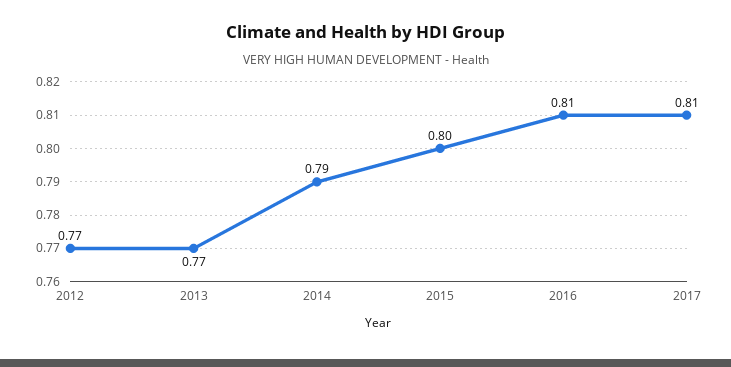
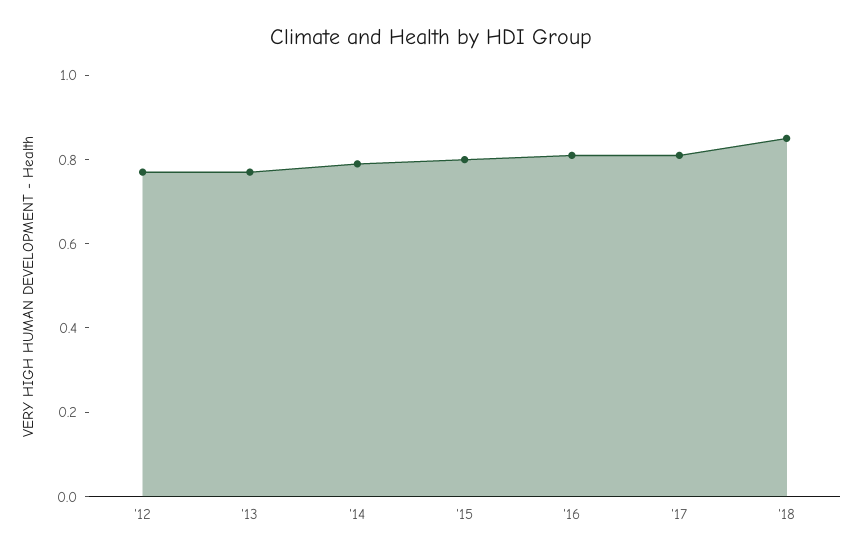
'18: none -> 0.85

